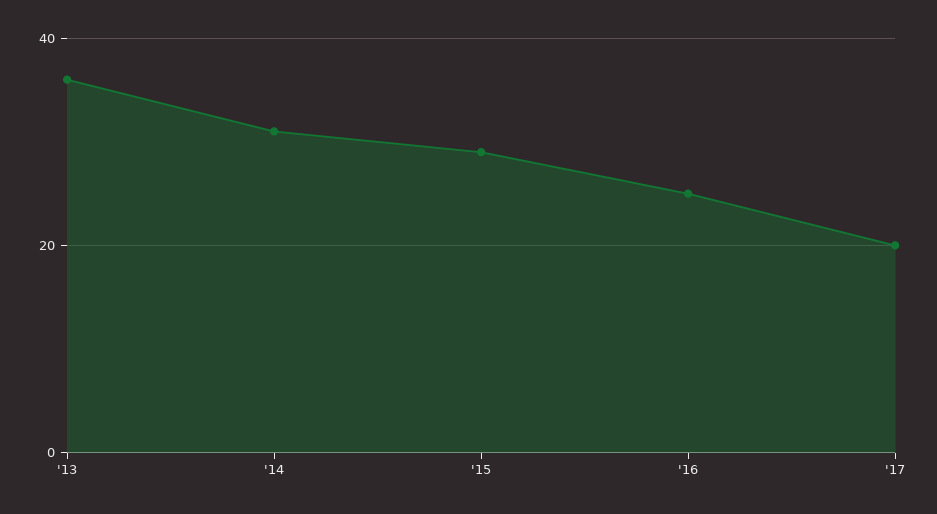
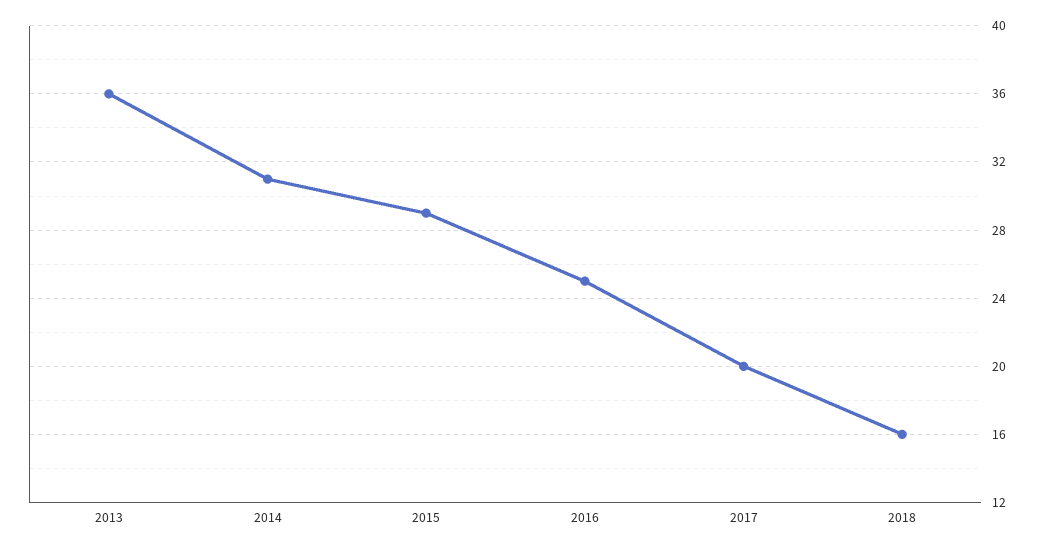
2018: none -> 16

